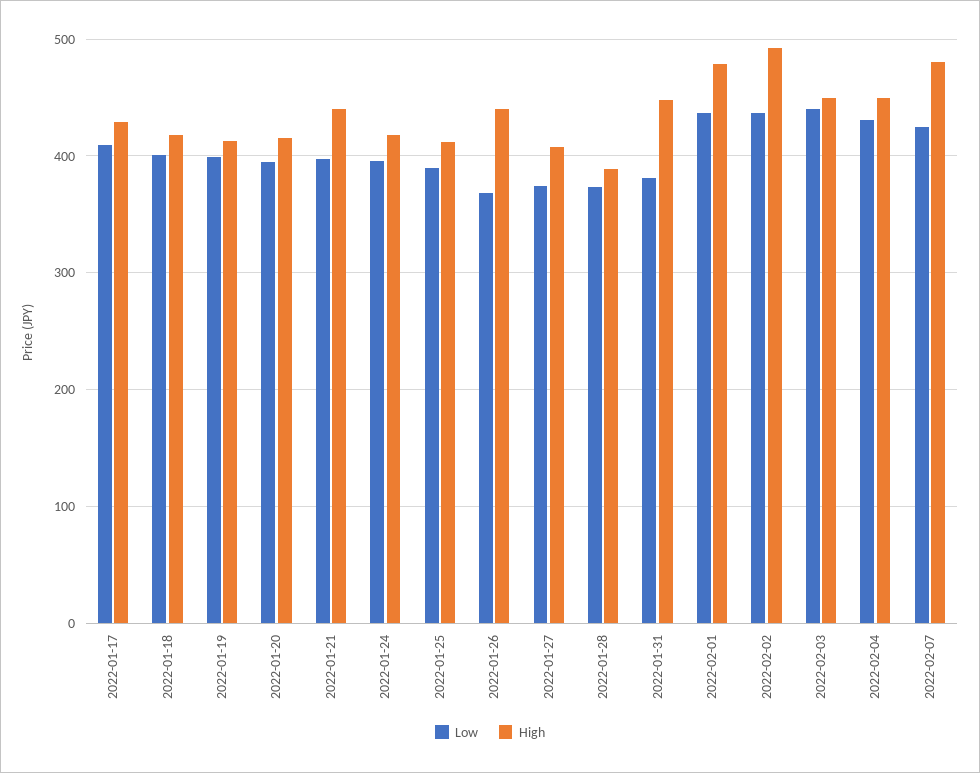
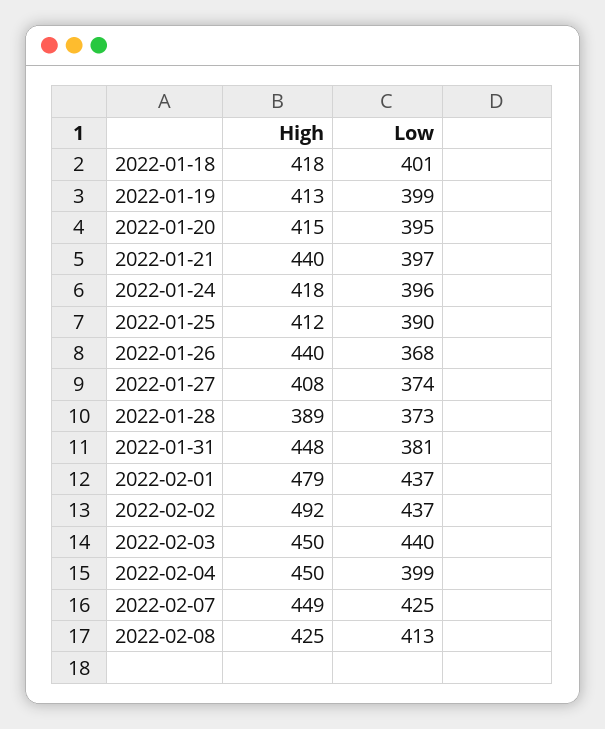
Low, 2022-01-17: 410 -> none
High, 2022-01-17: 430 -> none
Low, 2022-02-04: 430 -> 399
High, 2022-02-07: 480 -> 449
High, 2022-02-08: none -> 425
Low, 2022-02-08: none -> 413

